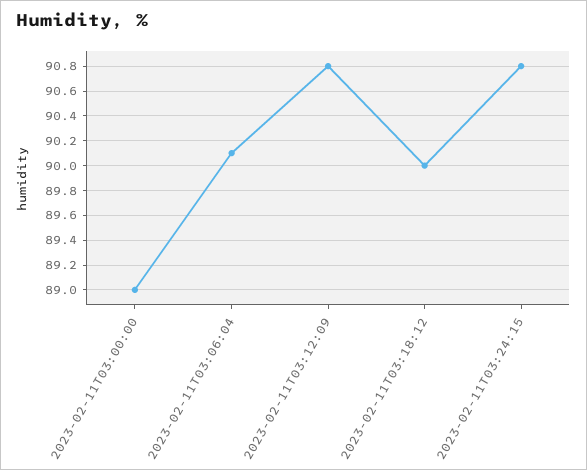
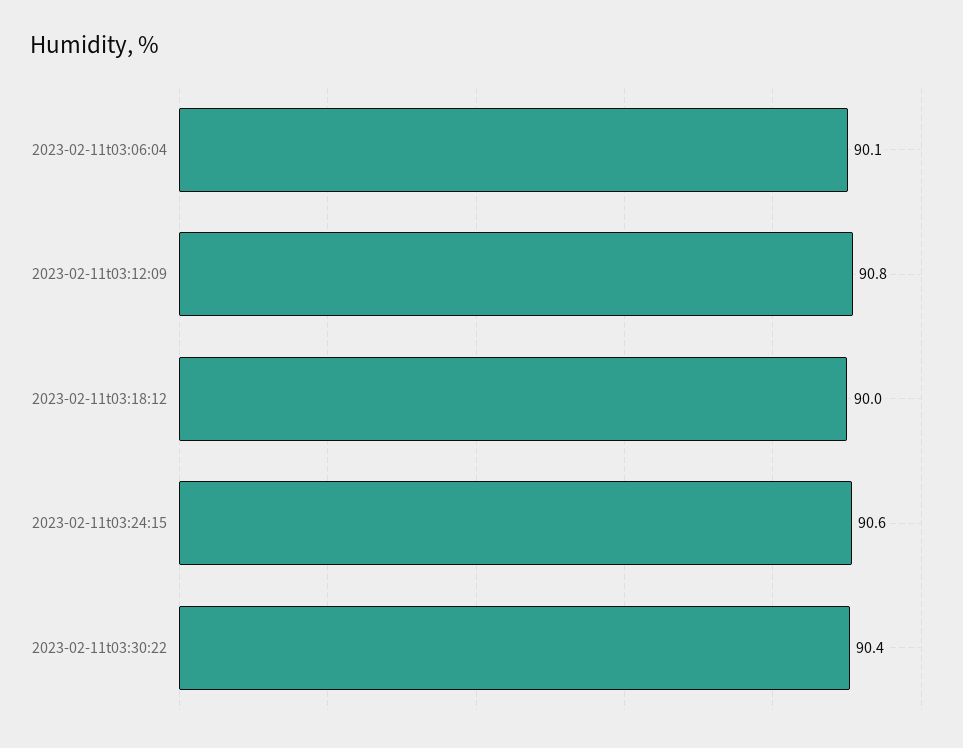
2023-02-11T03:00:00: 89 -> none
2023-02-11T03:24:15: 90.8 -> 90.6
2023-02-11t03:30:22: none -> 90.4

